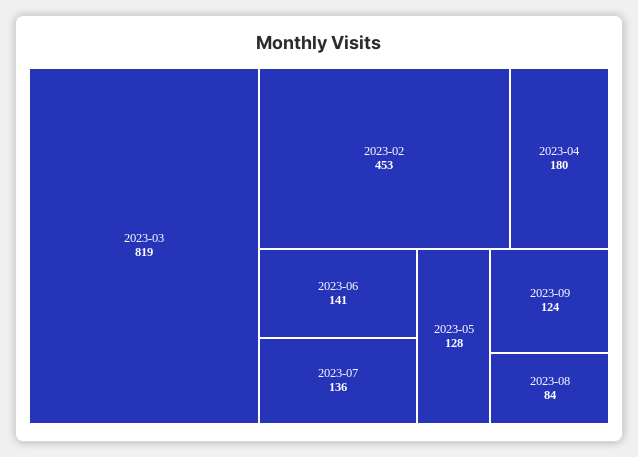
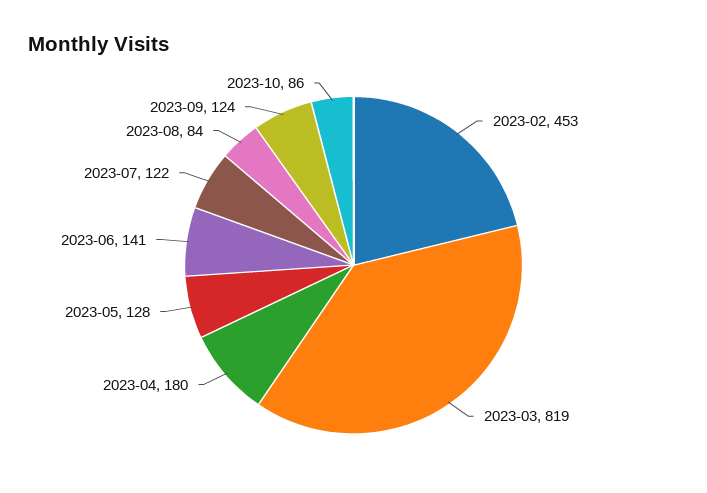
2023-07: 136 -> 122
2023-10: none -> 86

